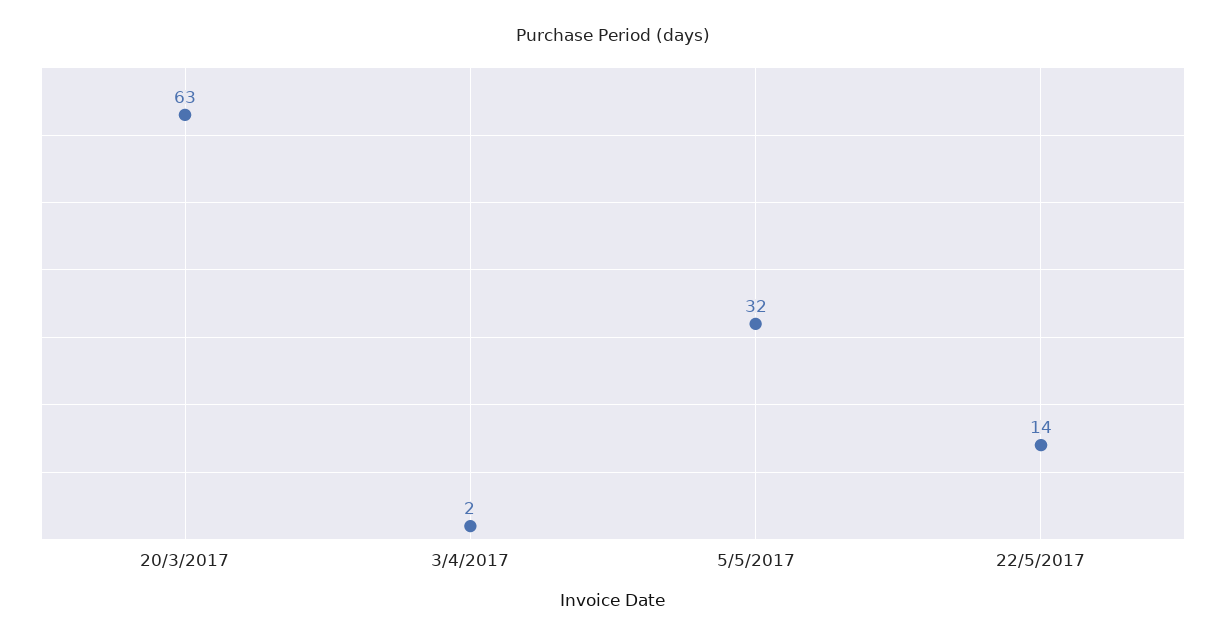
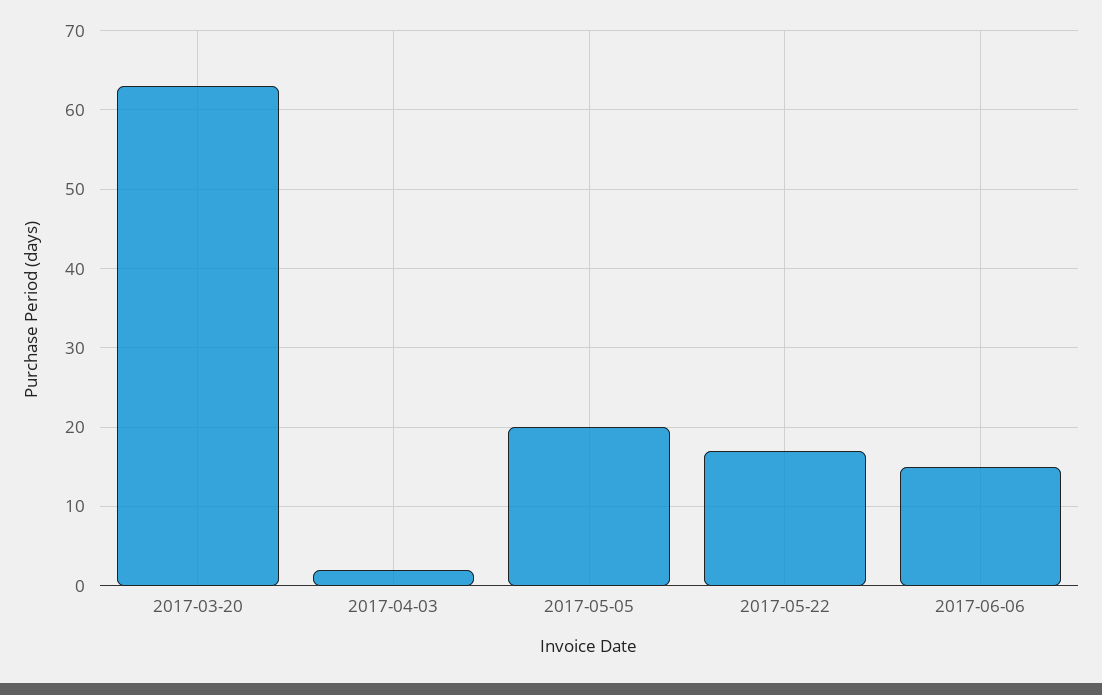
5/5/2017: 32 -> 20
22/5/2017: 14 -> 17
2017-06-06: none -> 15

